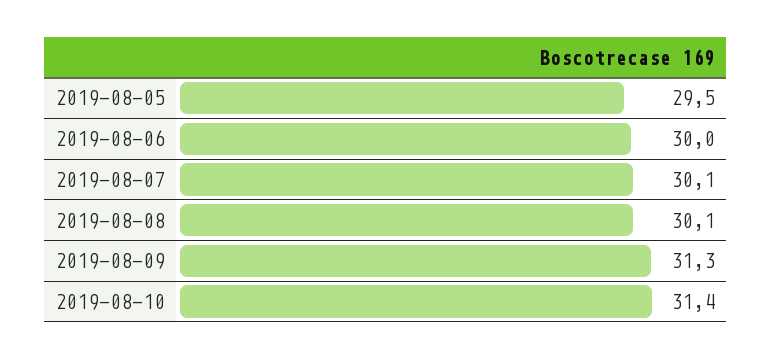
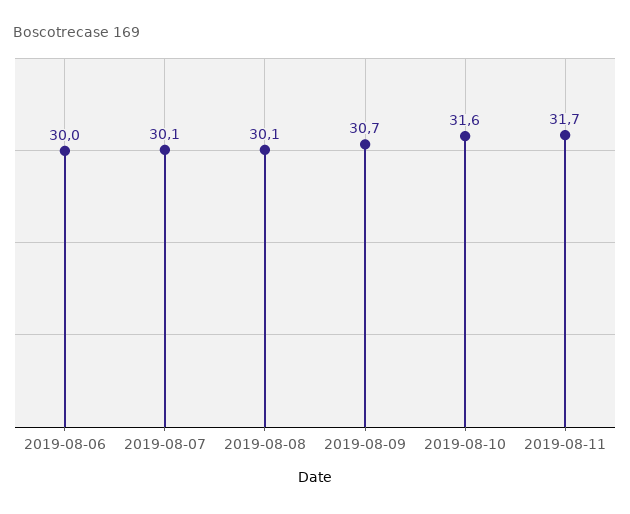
2019-08-05: 29.5 -> none
2019-08-09: 31.3 -> 30.7
2019-08-10: 31.4 -> 31.6
2019-08-11: none -> 31.7

